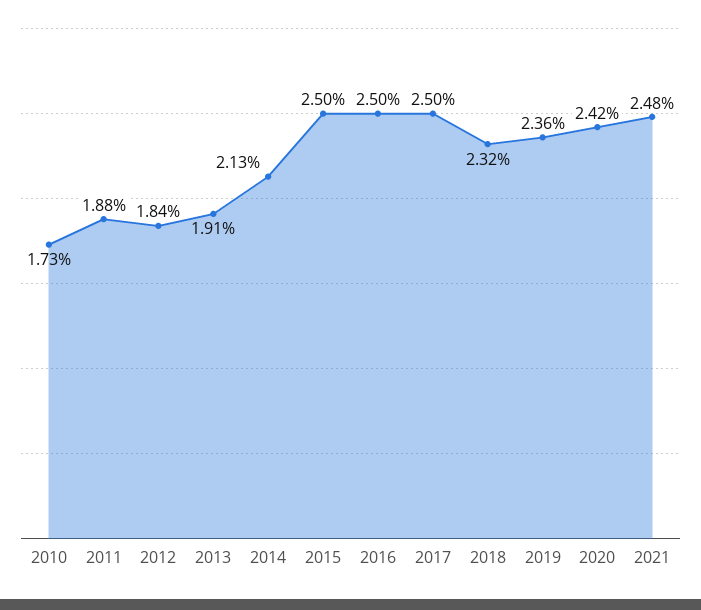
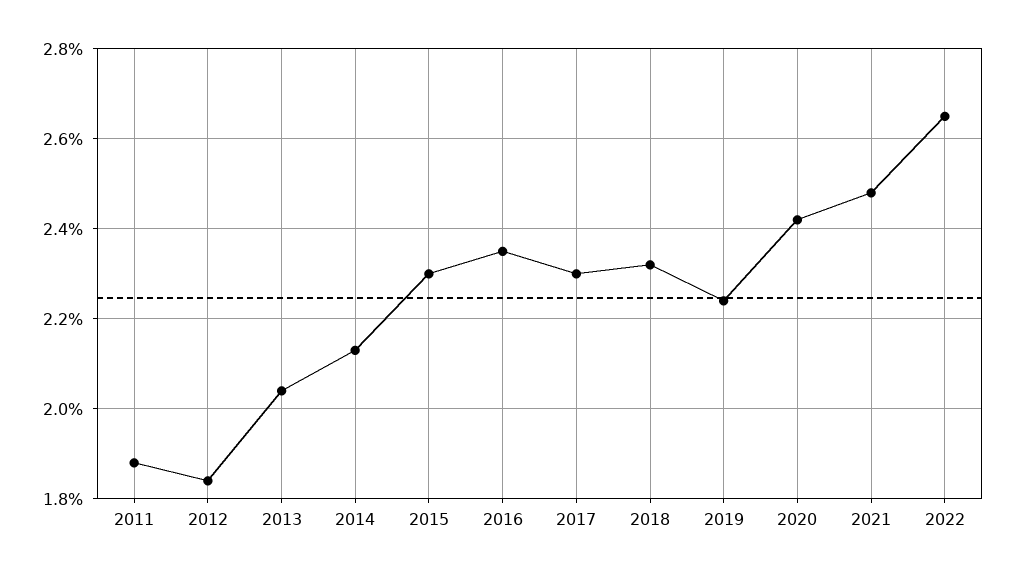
2010: 1.73 -> none
2013: 1.91 -> 2.05
2015: 2.5 -> 2.3
2016: 2.5 -> 2.35
2017: 2.5 -> 2.3
2019: 2.36 -> 2.25
2022: none -> 2.65

